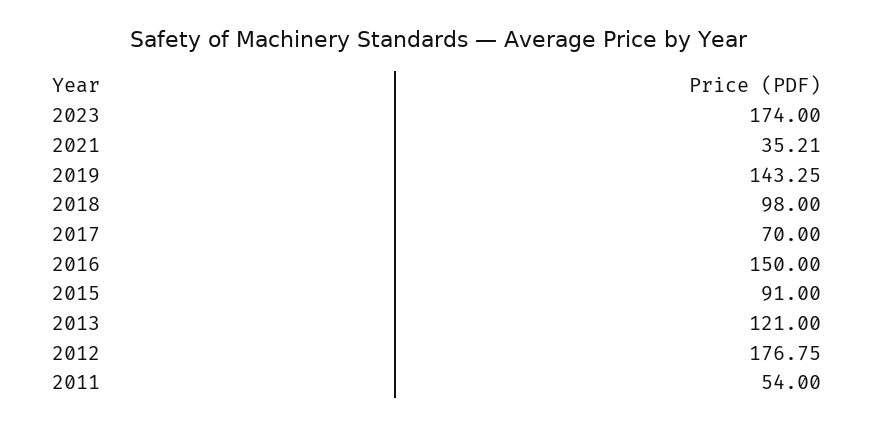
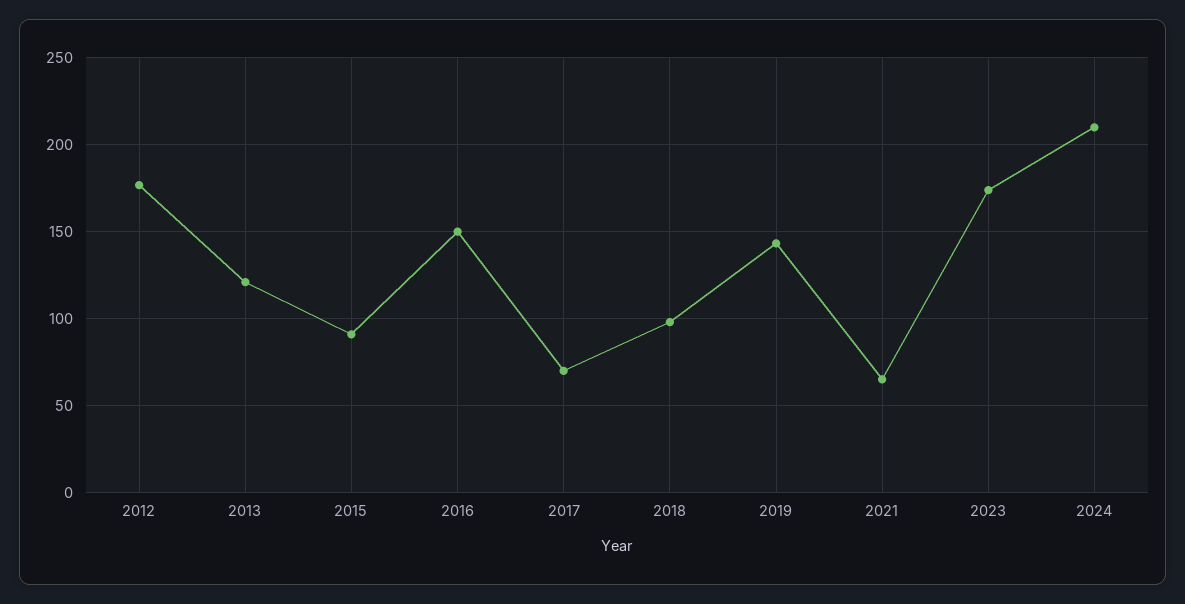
2021: 35.21 -> 65
2011: 54 -> none
2024: none -> 210

